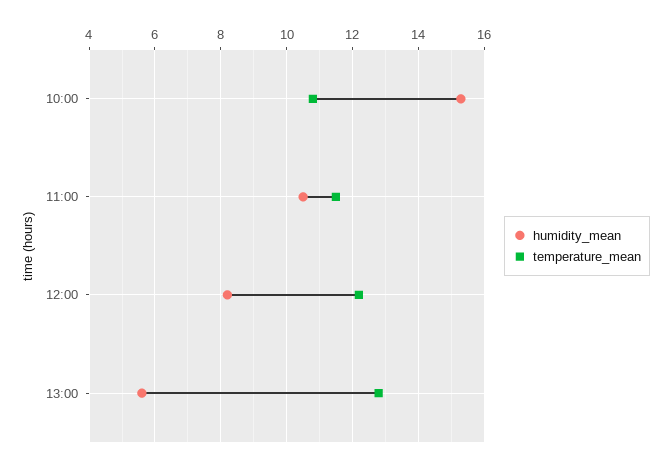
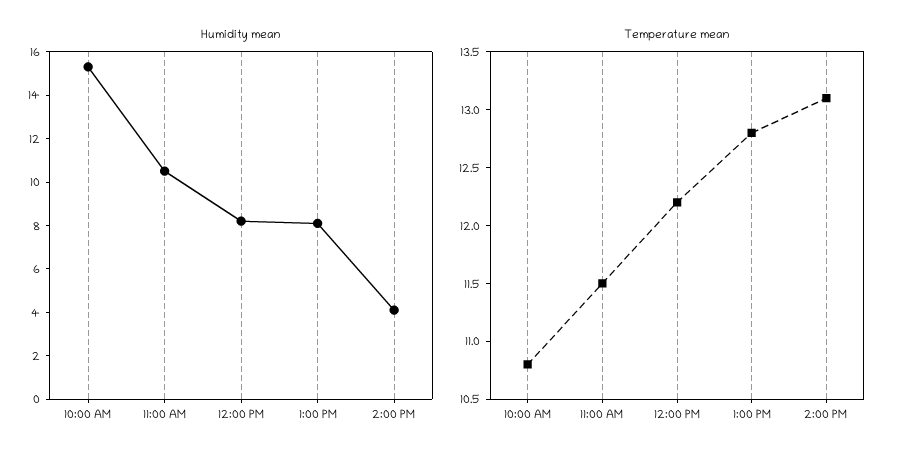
humidity_mean, 13:00: 5.5 -> 8
humidity_mean, 2:00 PM: none -> 4
temperature_mean, 2:00 PM: none -> 13.1

